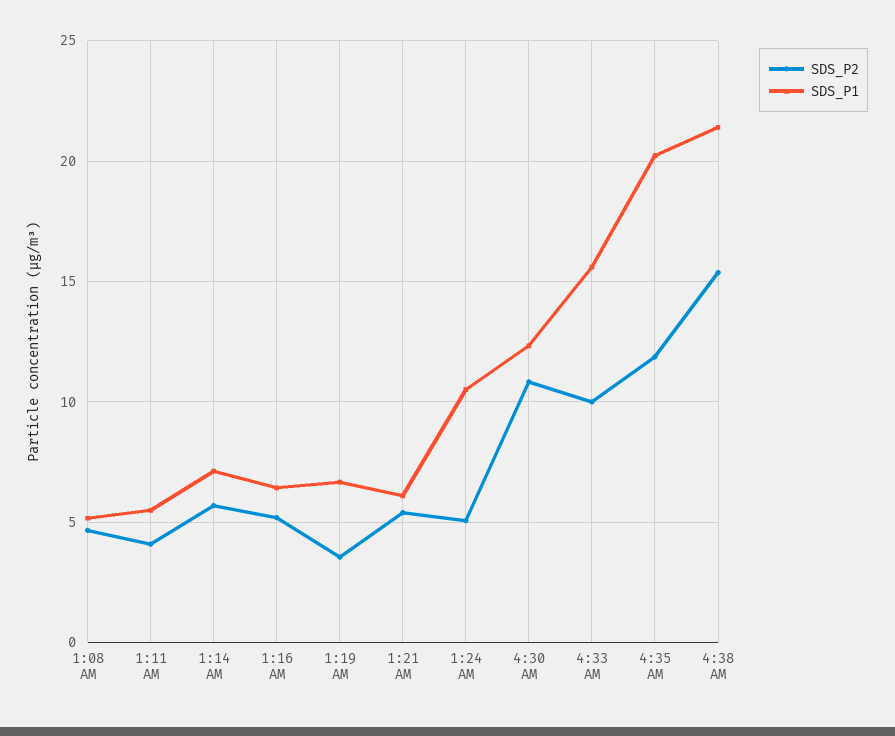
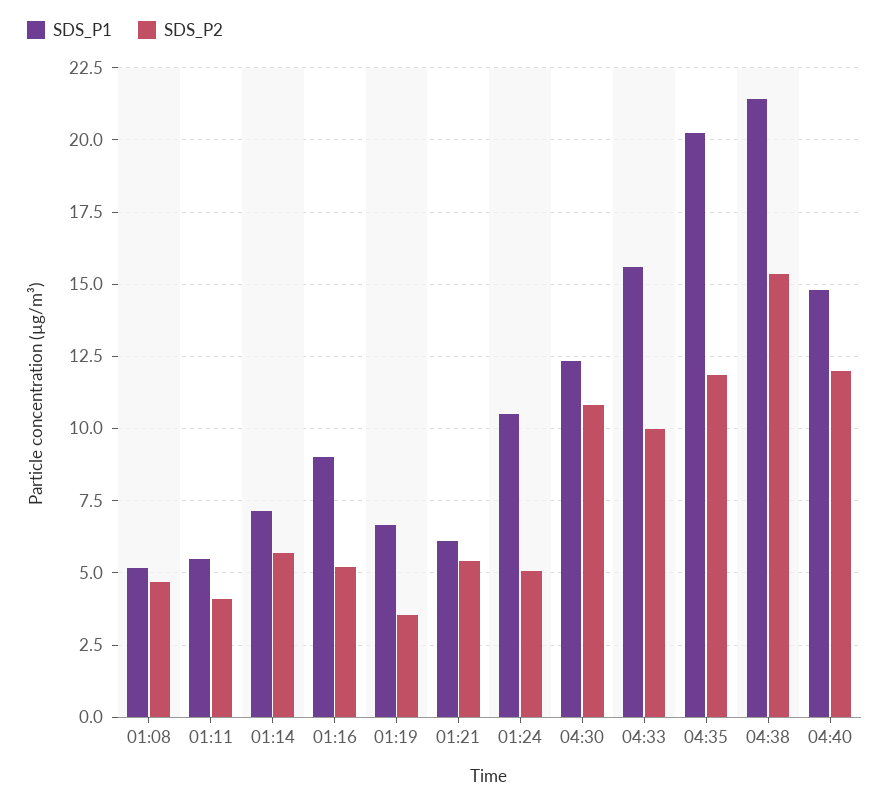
SDS_P1, 1:16 AM: 6.5 -> 9
SDS_P1, 04:40: none -> 14.75
SDS_P2, 04:40: none -> 12

